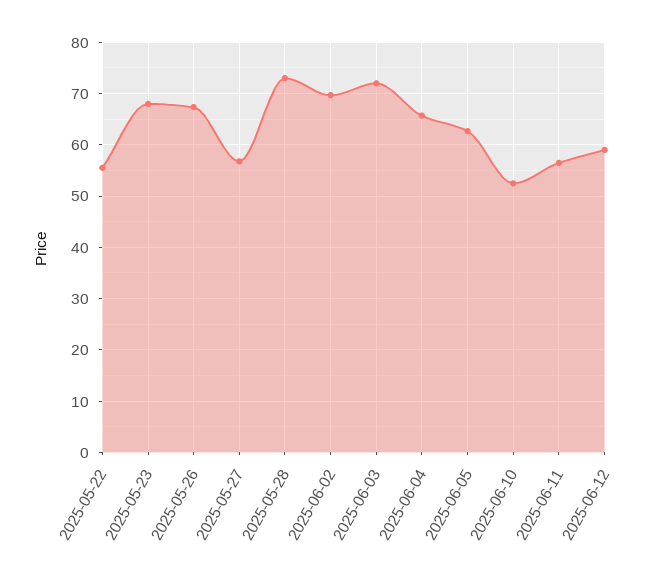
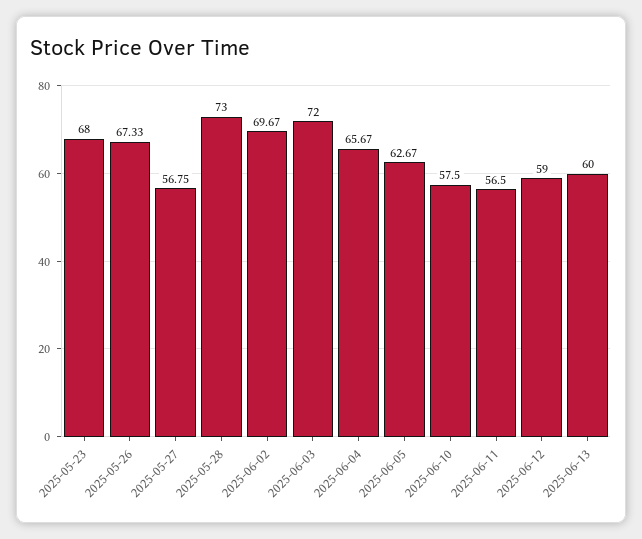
2025-05-22: 56 -> none
2025-06-10: 52 -> 57.5
2025-06-13: none -> 60

